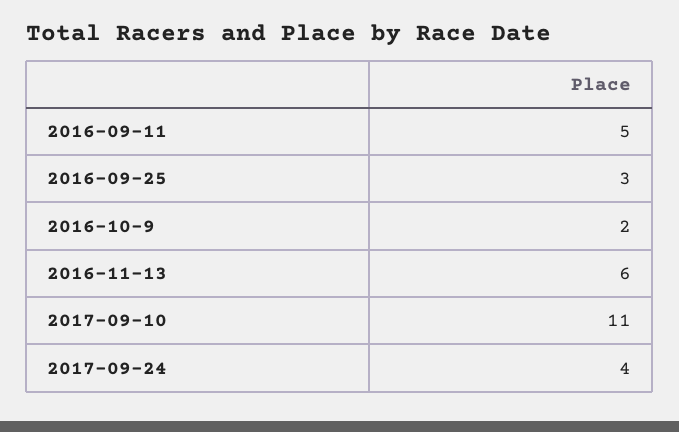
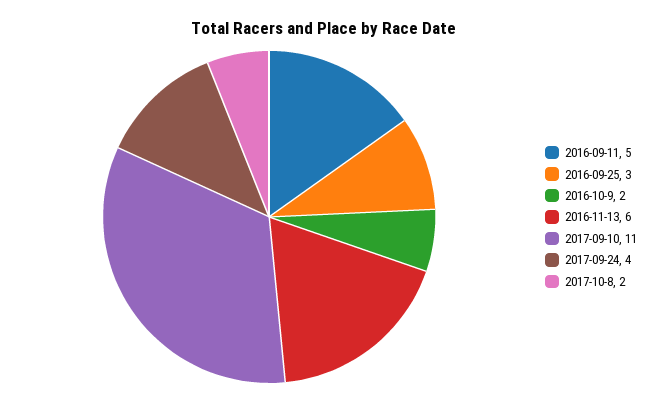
2017-10-8: none -> 2

